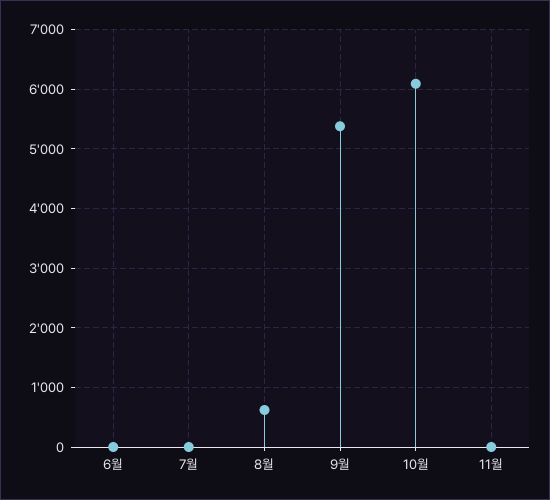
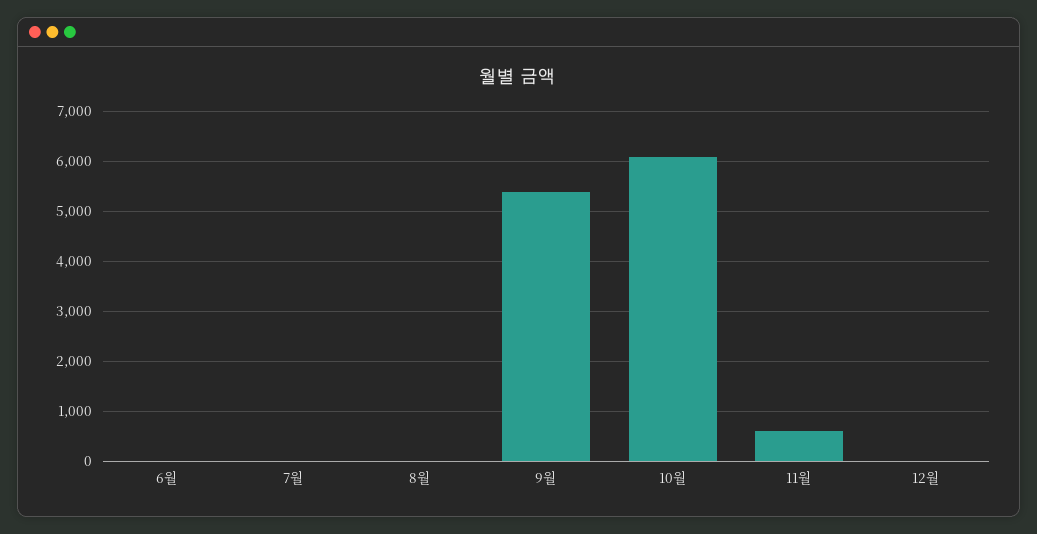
8월: 600 -> 0
11월: 0 -> 600
12월: none -> 0

